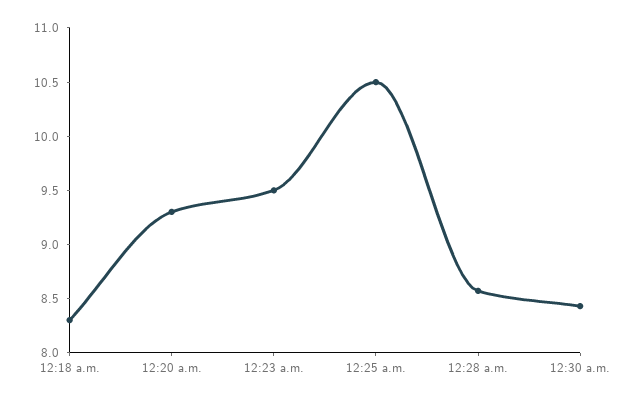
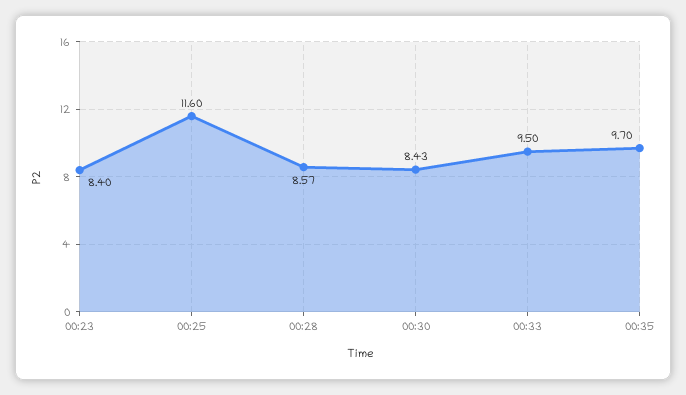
12:18 a.m.: 8.3 -> none
12:20 a.m.: 9.3 -> none
12:23 a.m.: 9.5 -> 8.4
12:25 a.m.: 10.5 -> 11.6
00:33: none -> 9.5
00:35: none -> 9.7

